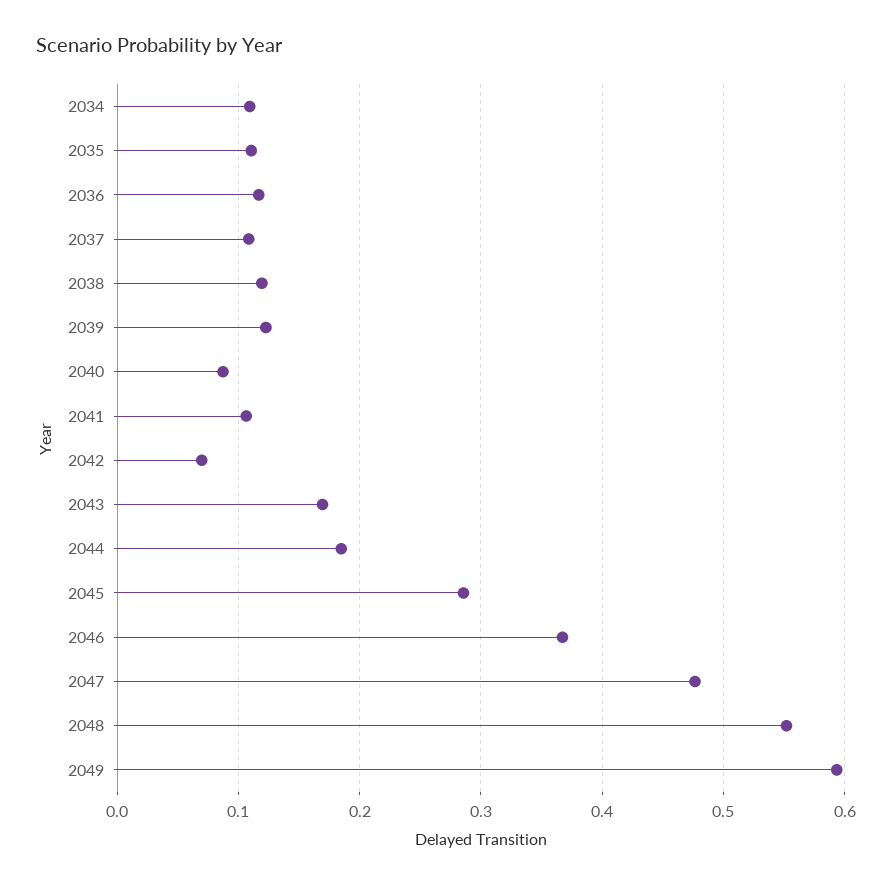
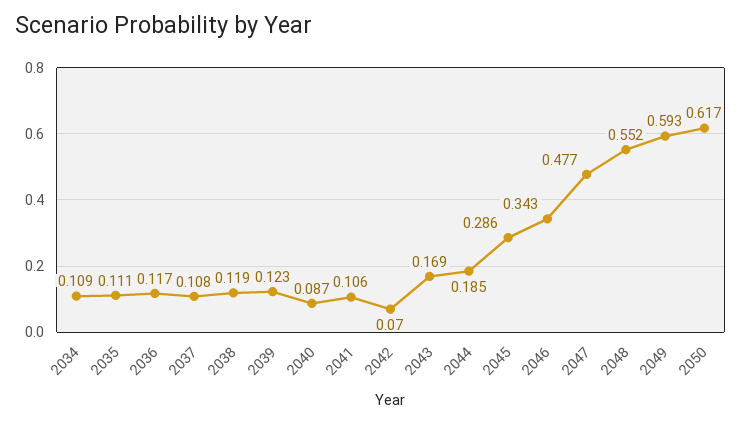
2046: 0.37 -> 0.343
2050: none -> 0.617

